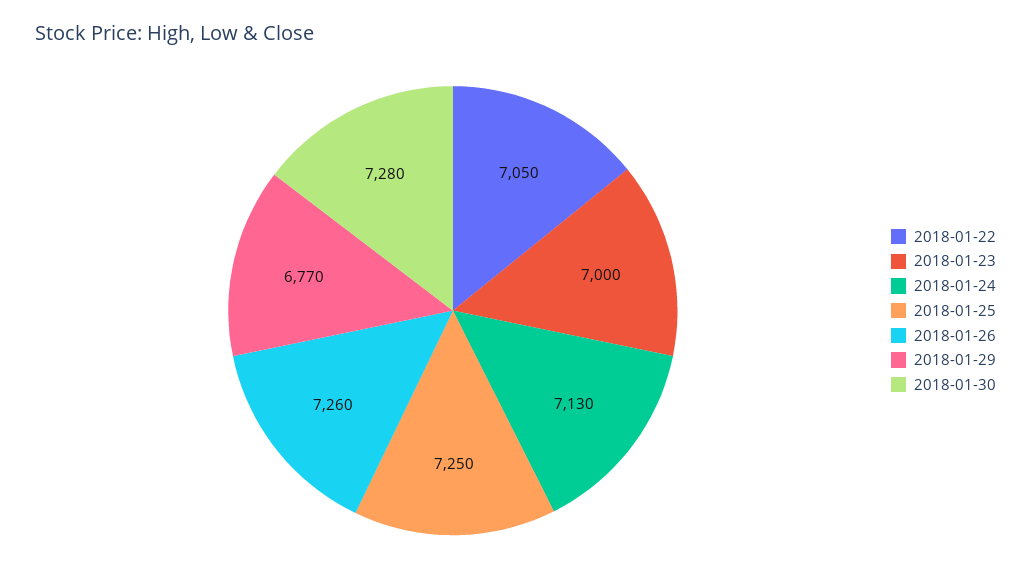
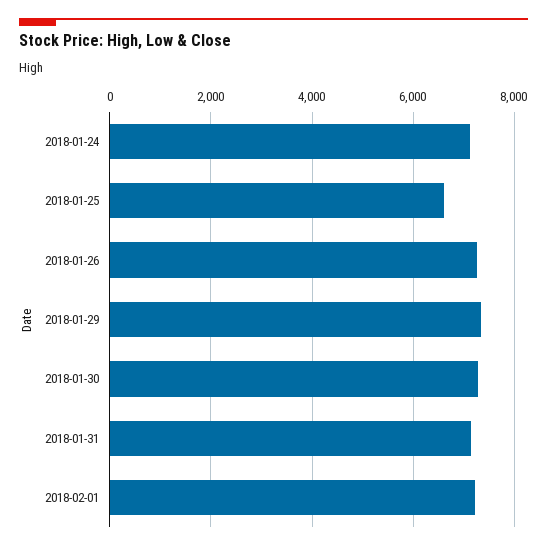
2018-01-22: 7050 -> none
2018-01-23: 7000 -> none
2018-01-25: 7250 -> 6600
2018-01-29: 6770 -> 7400
2018-01-31: none -> 7200
2018-02-01: none -> 7200

